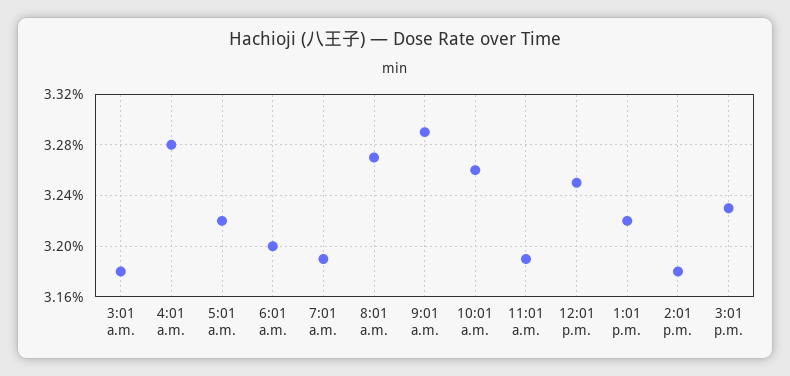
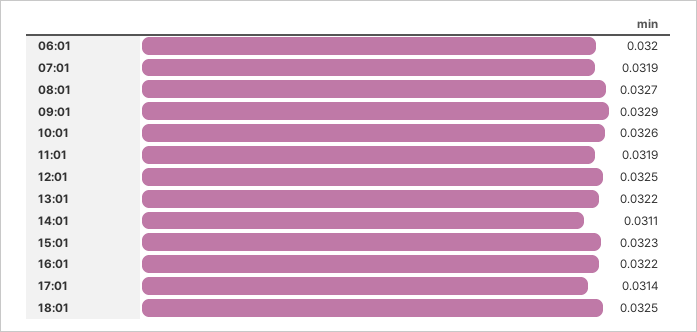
3:01 a.m.: 0.0318 -> none
4:01 a.m.: 0.0328 -> none
5:01 a.m.: 0.0322 -> none
2:01 p.m.: 0.0318 -> 0.0311
16:01: none -> 0.0322
17:01: none -> 0.0314
18:01: none -> 0.0325

